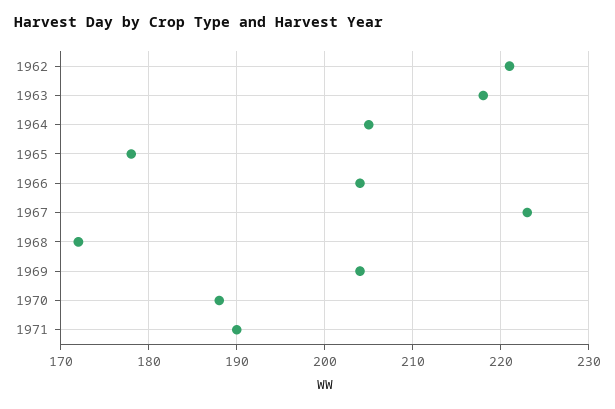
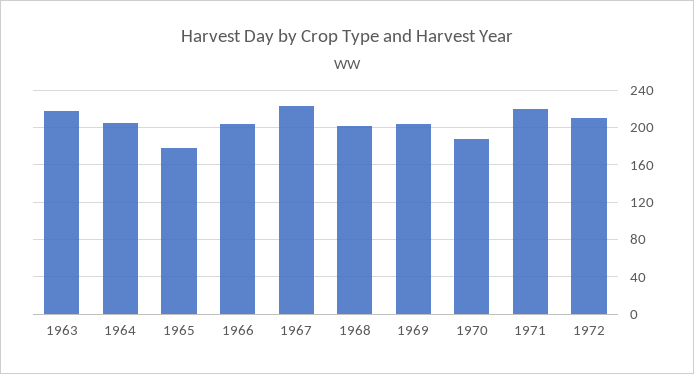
1962: 221 -> none
1968: 172 -> 200
1971: 190 -> 220
1972: none -> 210

